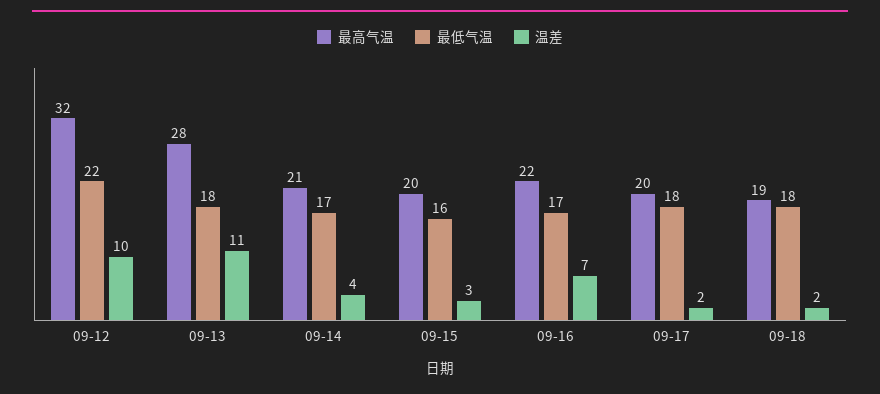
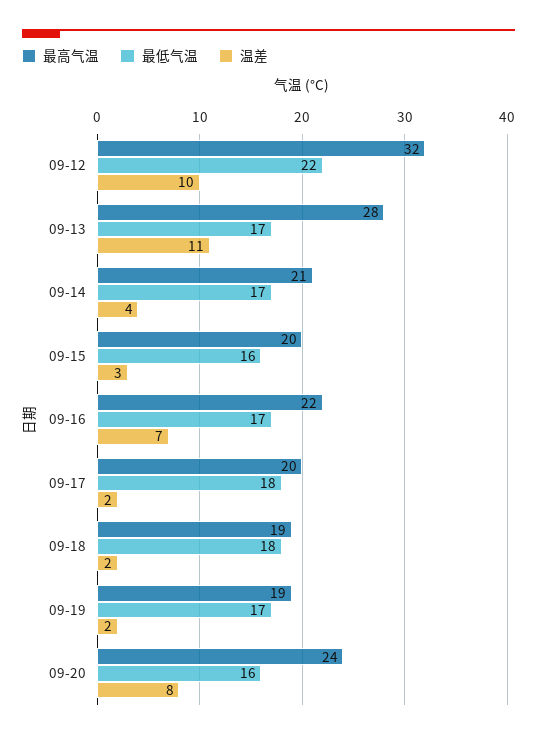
最低气温, 09-13: 18 -> 17
最高气温, 09-19: none -> 19
最低气温, 09-19: none -> 17
温差, 09-19: none -> 2
最高气温, 09-20: none -> 24
最低气温, 09-20: none -> 16
温差, 09-20: none -> 8

